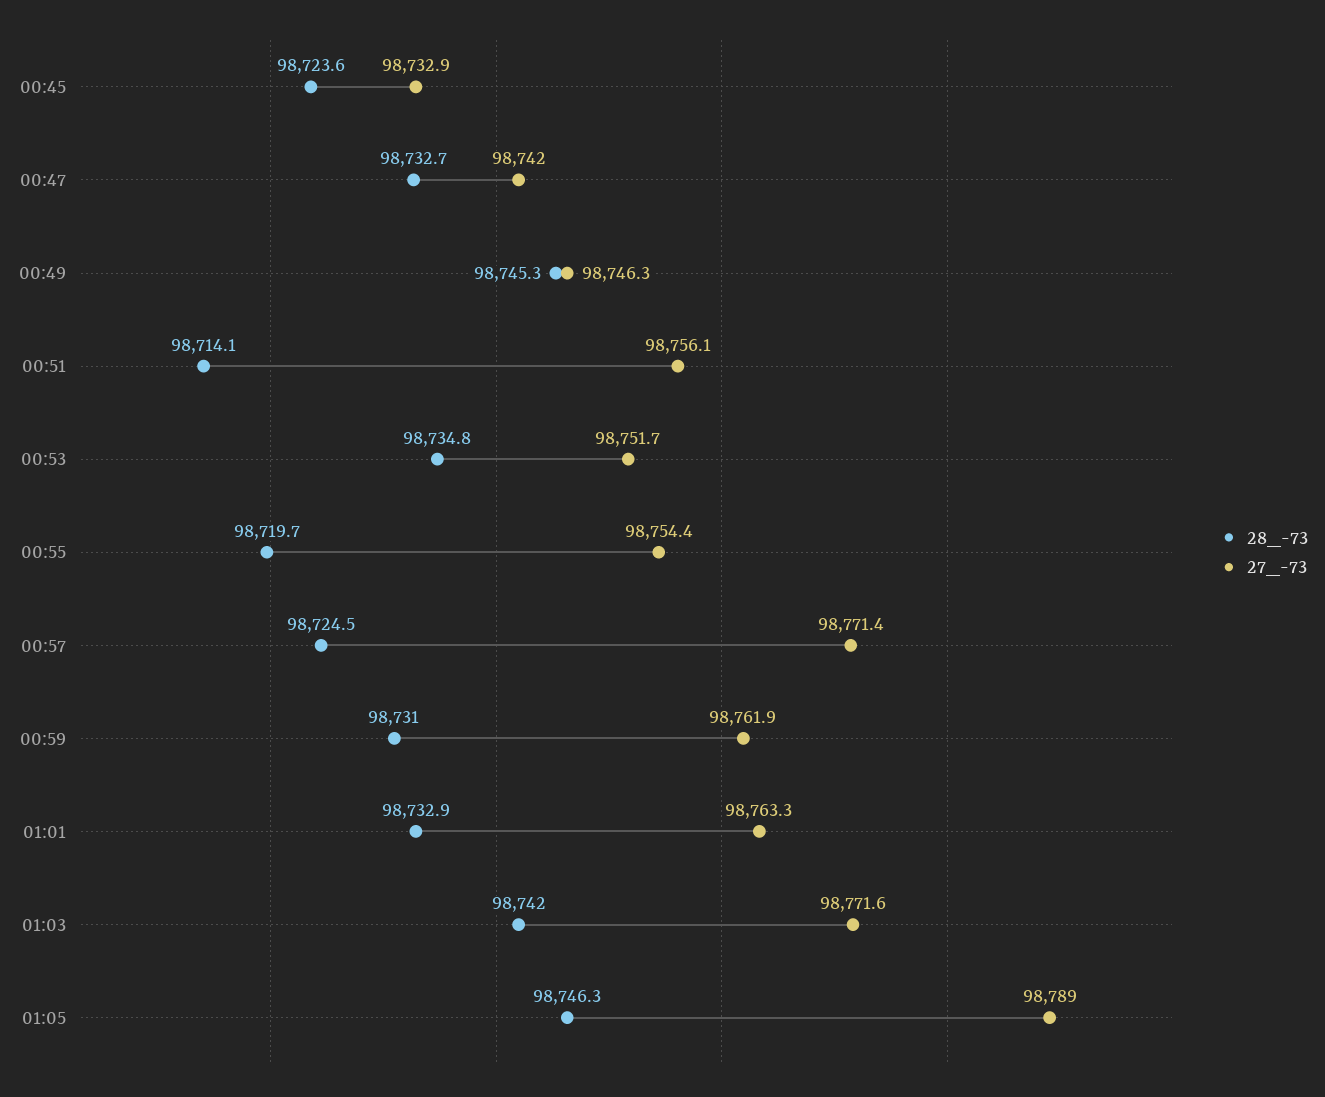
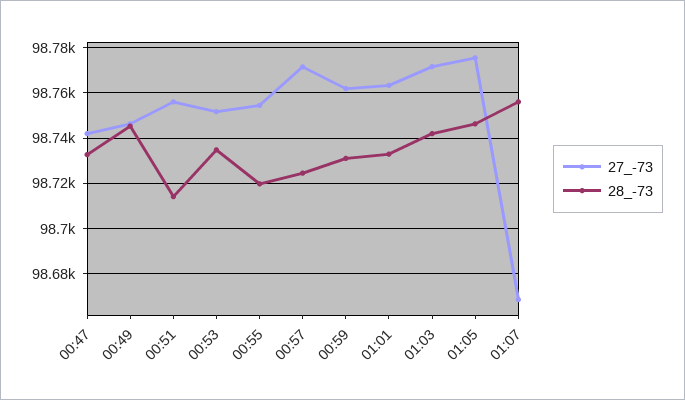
28_-73, 00:45: 98723.6 -> none
27_-73, 00:45: 98732.9 -> none
27_-73, 01:05: 98789 -> 98775
27_-73, 01:07: none -> 98670
28_-73, 01:07: none -> 98755

